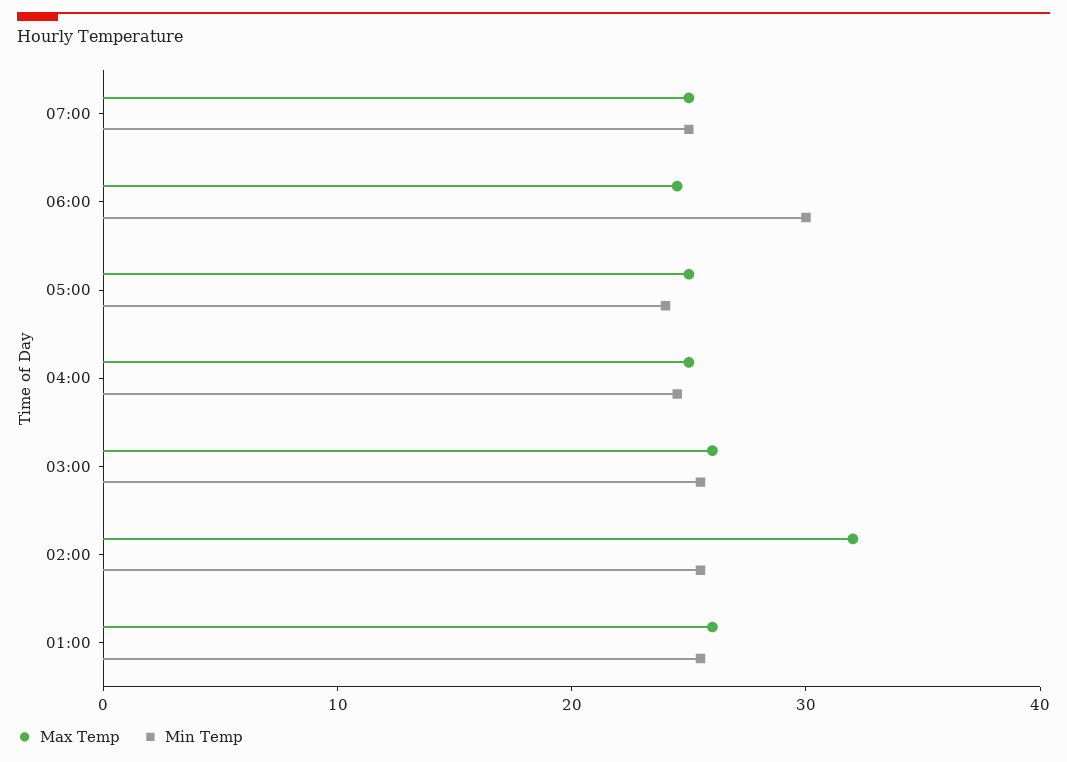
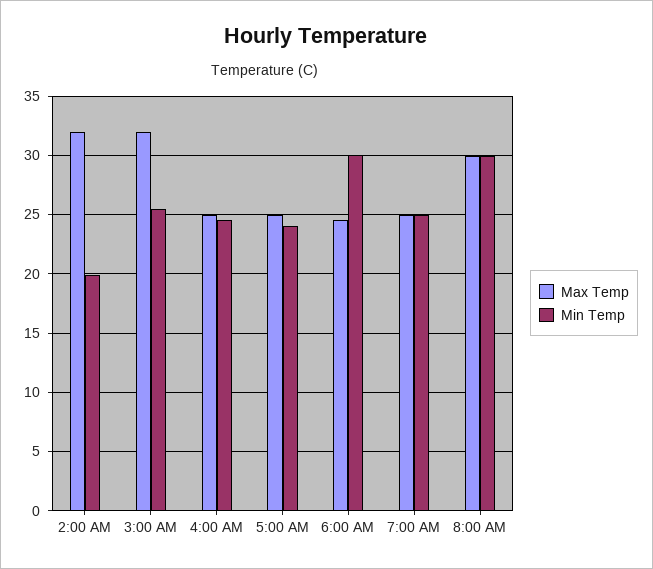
Max Temp, 03:00: 26 -> 32
Min Temp, 02:00: 26 -> 20
Max Temp, 01:00: 26 -> none
Min Temp, 01:00: 26 -> none
Max Temp, 8:00 AM: none -> 30
Min Temp, 8:00 AM: none -> 30

